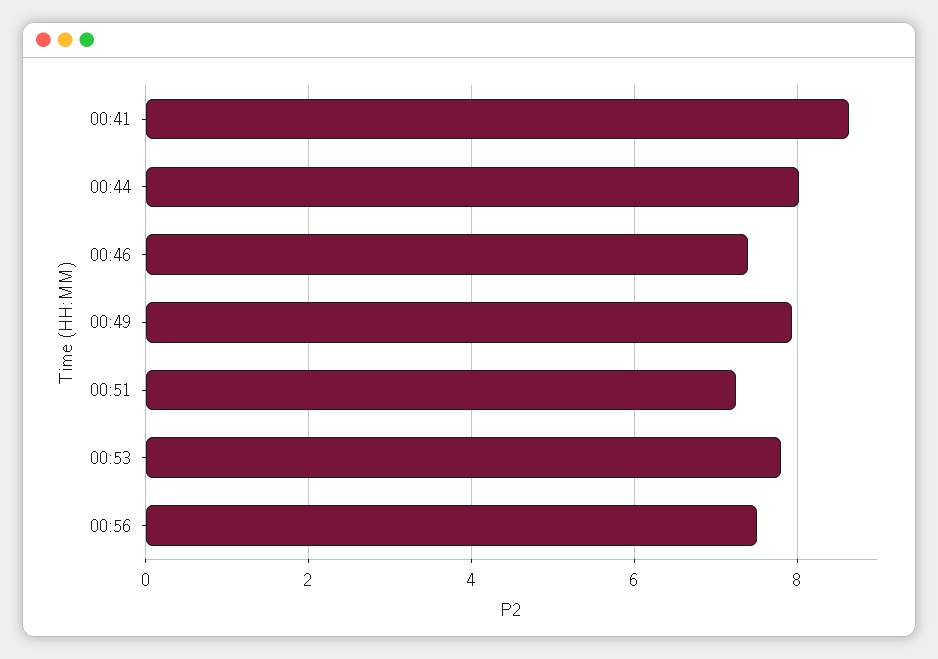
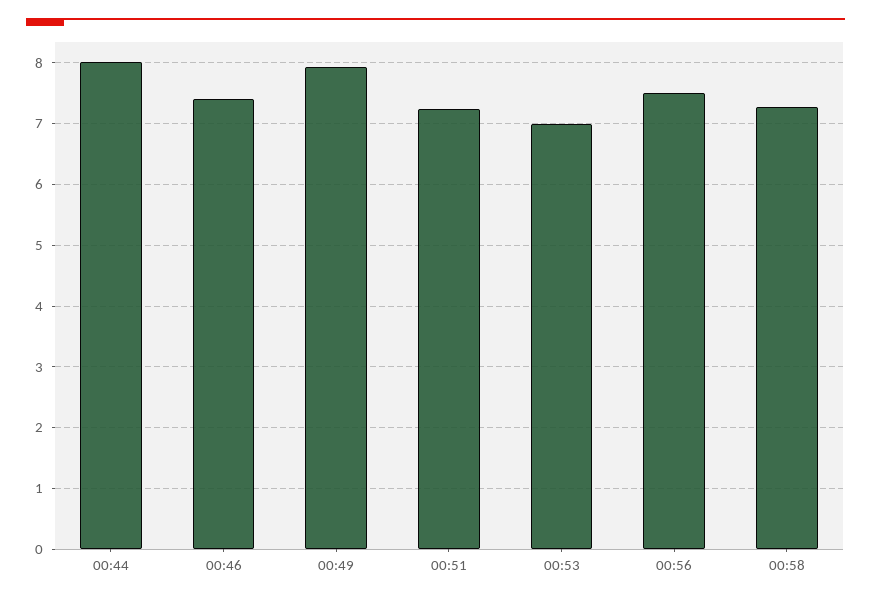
00:41: 8.6 -> none
00:53: 7.8 -> 7
00:58: none -> 7.3

